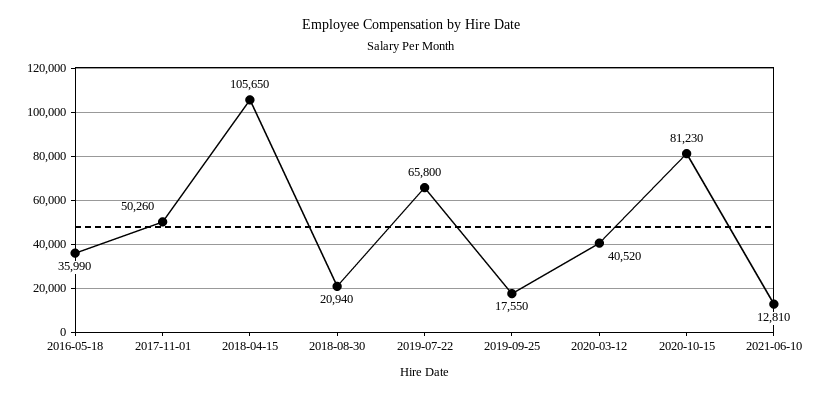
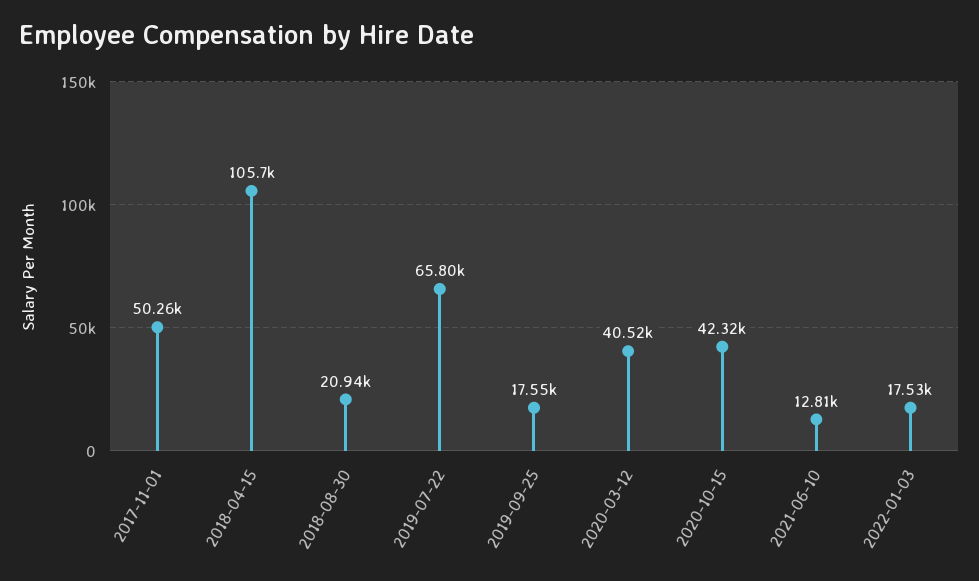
2016-05-18: 35990 -> none
2020-10-15: 81230 -> 42320
2022-01-03: none -> 17530

